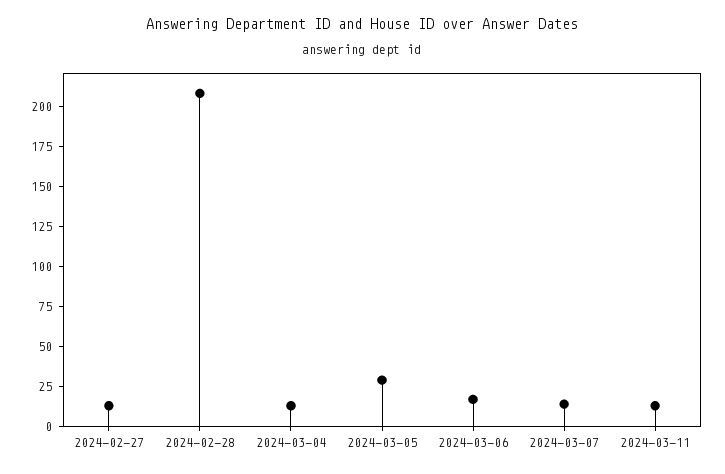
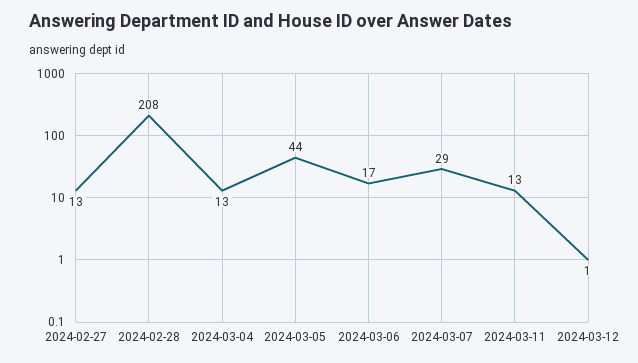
2024-03-05: 30 -> 44
2024-03-07: 15 -> 29
2024-03-12: none -> 1

